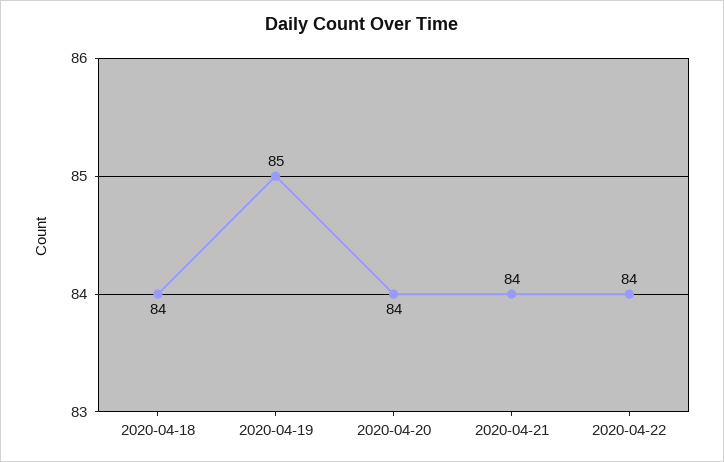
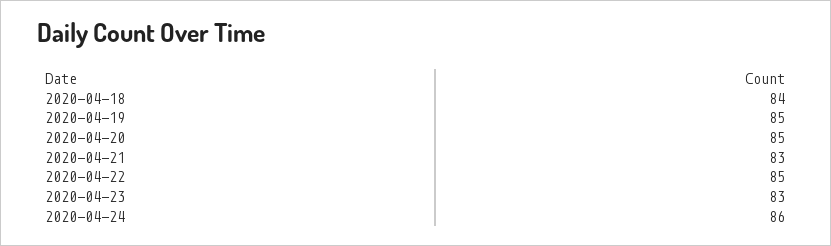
2020-04-20: 84 -> 85
2020-04-21: 84 -> 83
2020-04-22: 84 -> 85
2020-04-23: none -> 83
2020-04-24: none -> 86

